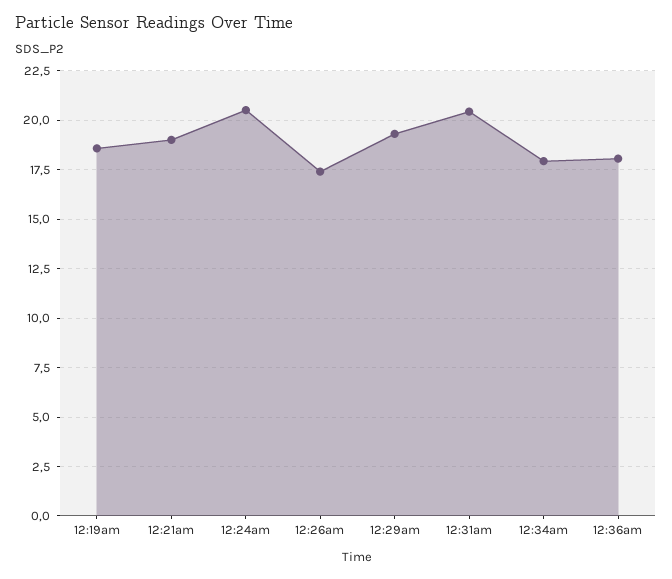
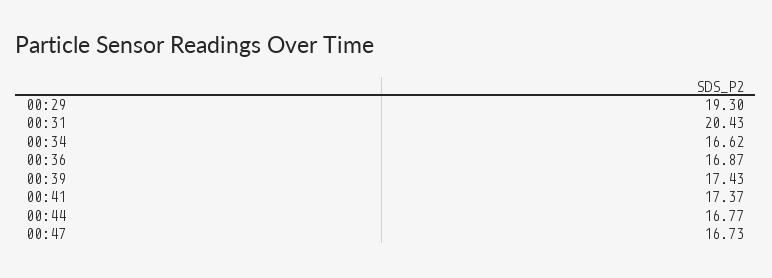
12:19am: 18.5 -> none
12:21am: 19 -> none
12:24am: 20.5 -> none
12:26am: 17.5 -> none
12:34am: 18 -> 16.62
12:36am: 18 -> 16.87
00:39: none -> 17.43
00:41: none -> 17.37
00:44: none -> 16.77
00:47: none -> 16.73

